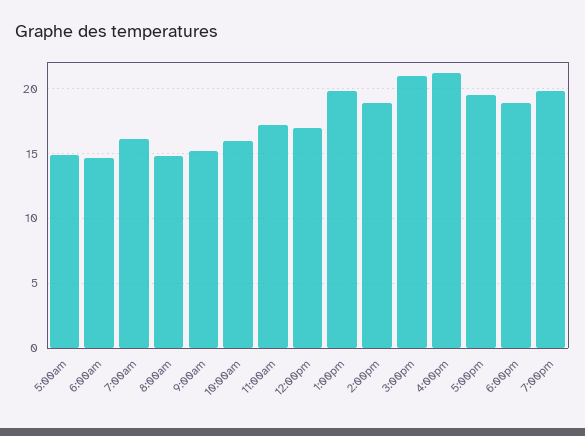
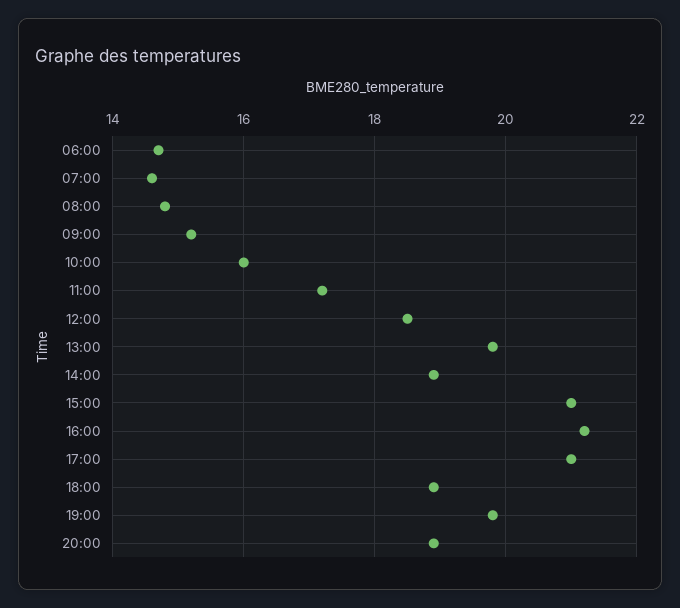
5:00am: 15 -> none
7:00am: 16 -> 14.5
12:00pm: 17 -> 18.5
5:00pm: 19.5 -> 21
20:00: none -> 19

